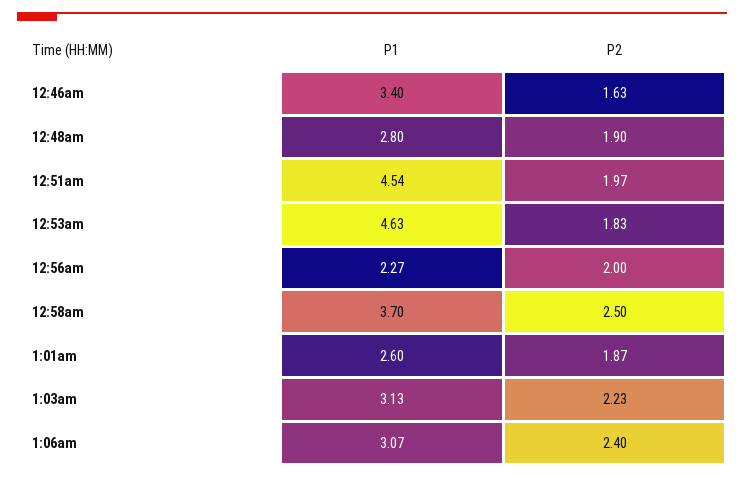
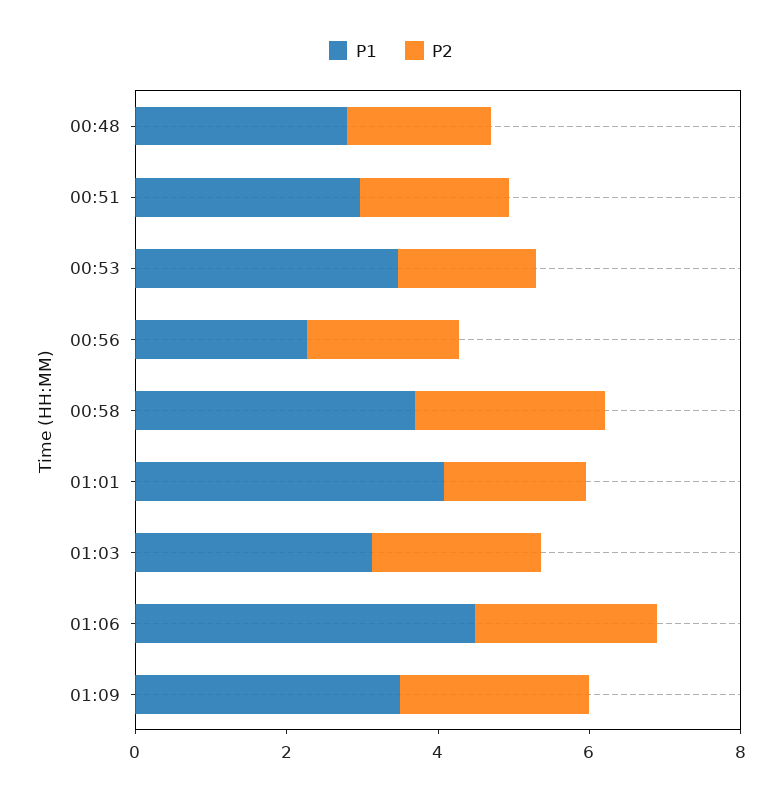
P1, 12:46am: 3.4 -> none
P2, 12:46am: 1.63 -> none
P1, 12:51am: 4.54 -> 3
P1, 12:53am: 4.63 -> 3.5
P1, 1:01am: 2.6 -> 4
P1, 1:06am: 3.07 -> 4.5
P1, 01:09: none -> 3.5
P2, 01:09: none -> 2.5

